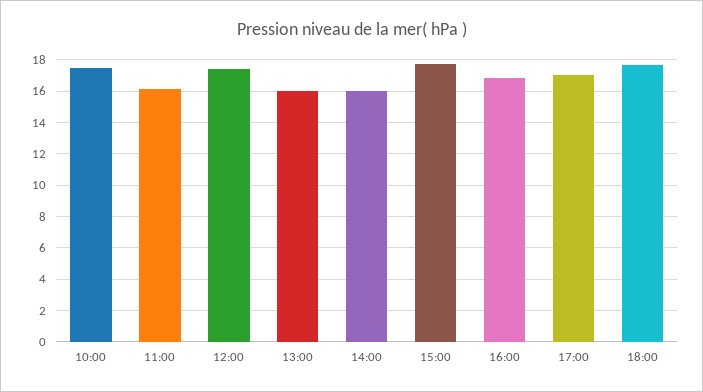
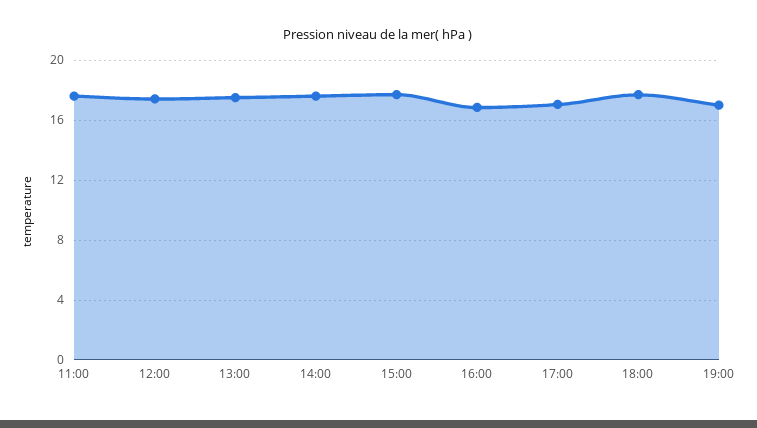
10:00: 17.5 -> none
11:00: 16 -> 17.5
13:00: 16 -> 17.5
14:00: 16 -> 17.5
19:00: none -> 17

